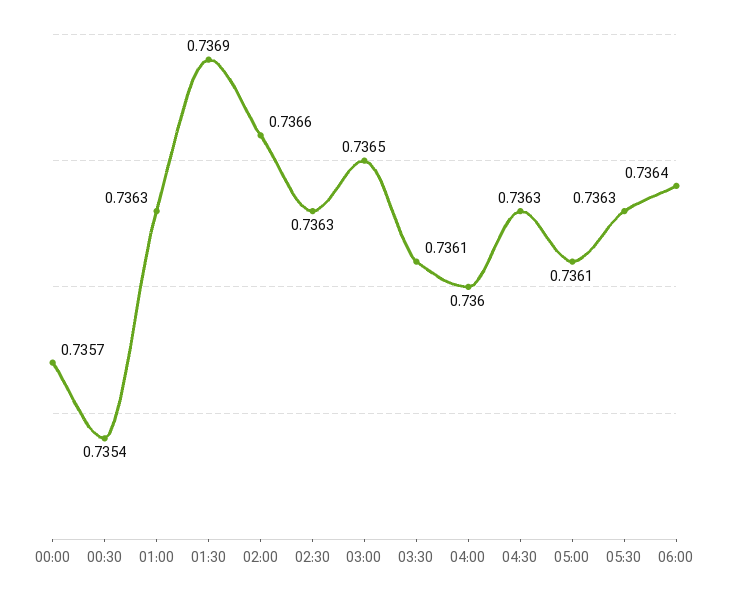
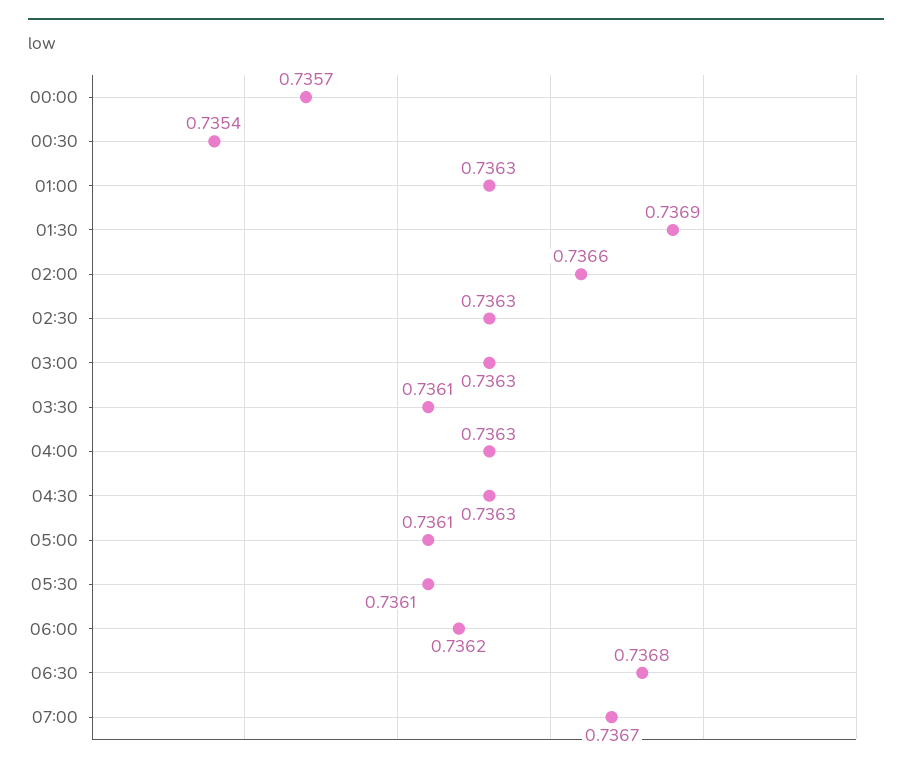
03:00: 0.7365 -> 0.7363
04:00: 0.736 -> 0.7363
05:30: 0.7363 -> 0.7361
06:00: 0.7364 -> 0.7362
06:30: none -> 0.7368
07:00: none -> 0.7367

